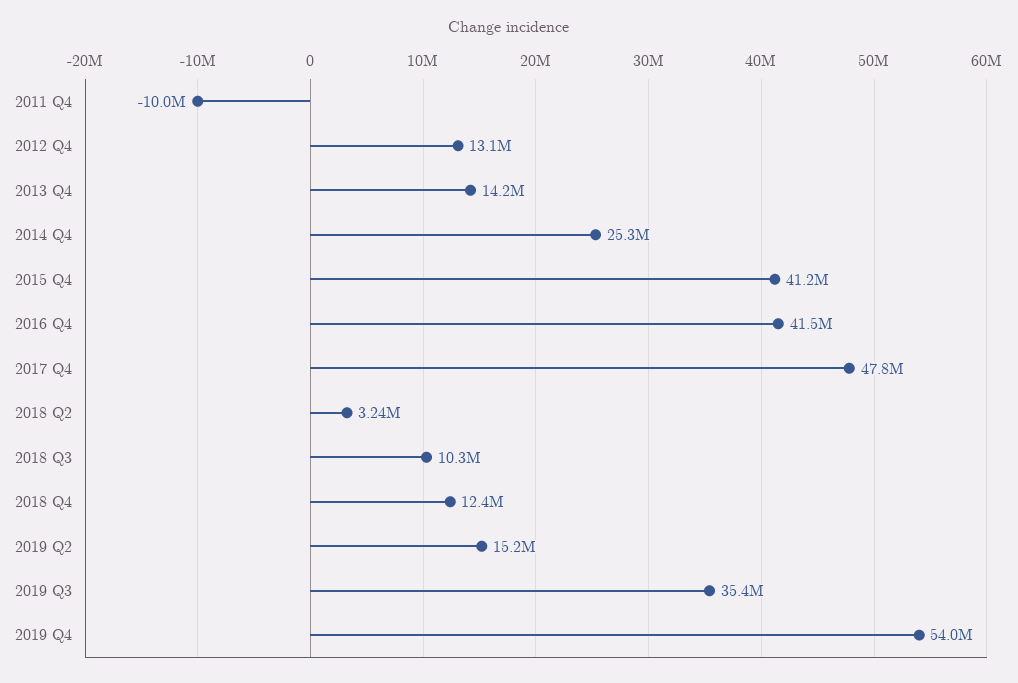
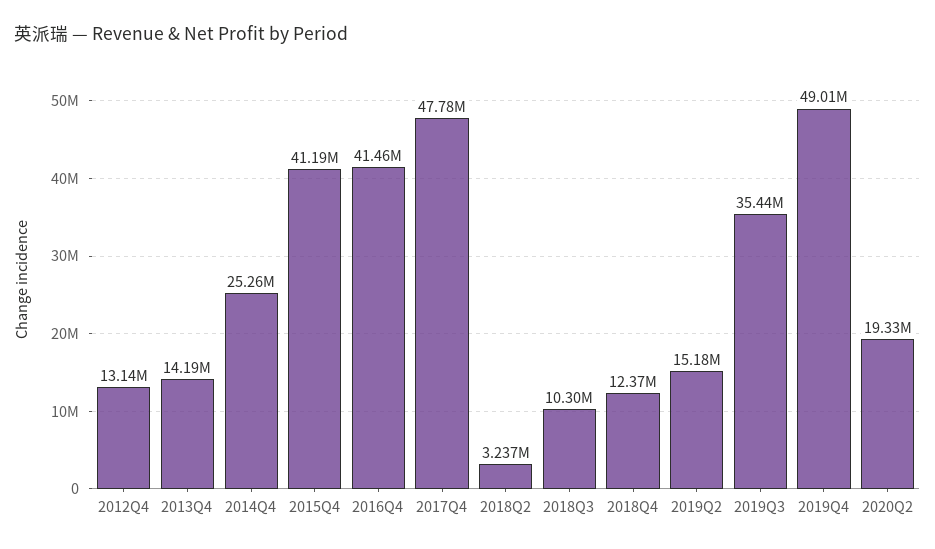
2011 Q4: -10000000 -> none
2019 Q4: 54000000 -> 49010000
2020Q2: none -> 19330000

